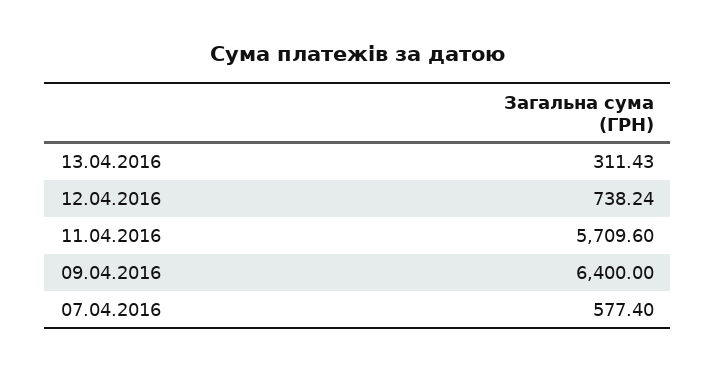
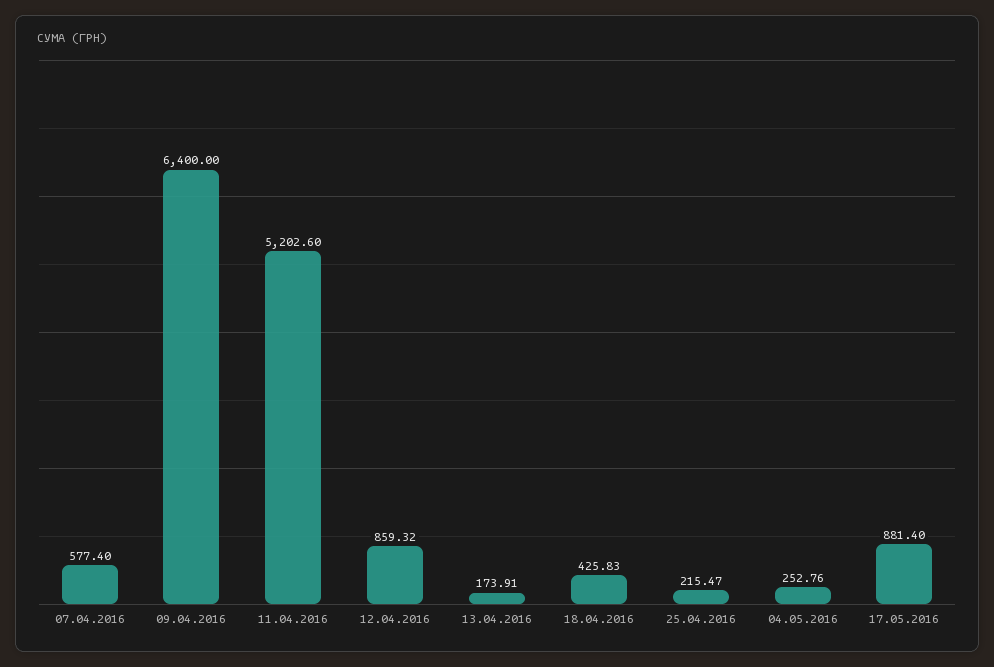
13.04.2016: 311.43 -> 173.91
12.04.2016: 738.24 -> 859.32
11.04.2016: 5709.6 -> 5202.6
18.04.2016: none -> 425.83
25.04.2016: none -> 215.47
04.05.2016: none -> 252.76
17.05.2016: none -> 881.4

